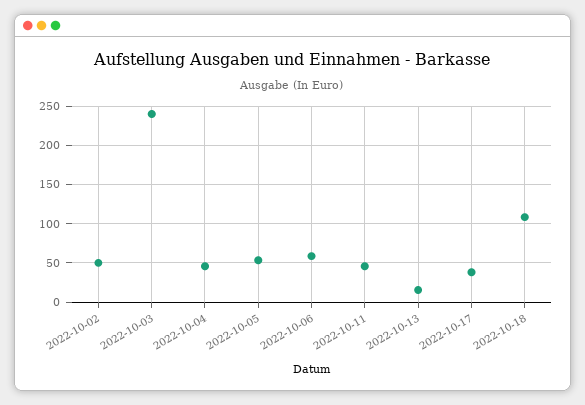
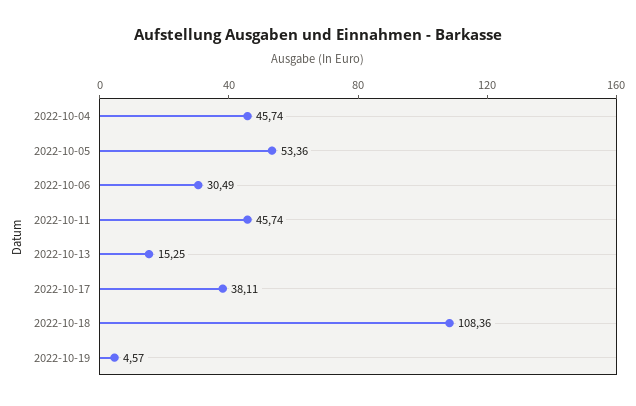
2022-10-02: 50 -> none
2022-10-03: 240 -> none
2022-10-06: 60 -> 30.49
2022-10-19: none -> 4.57

